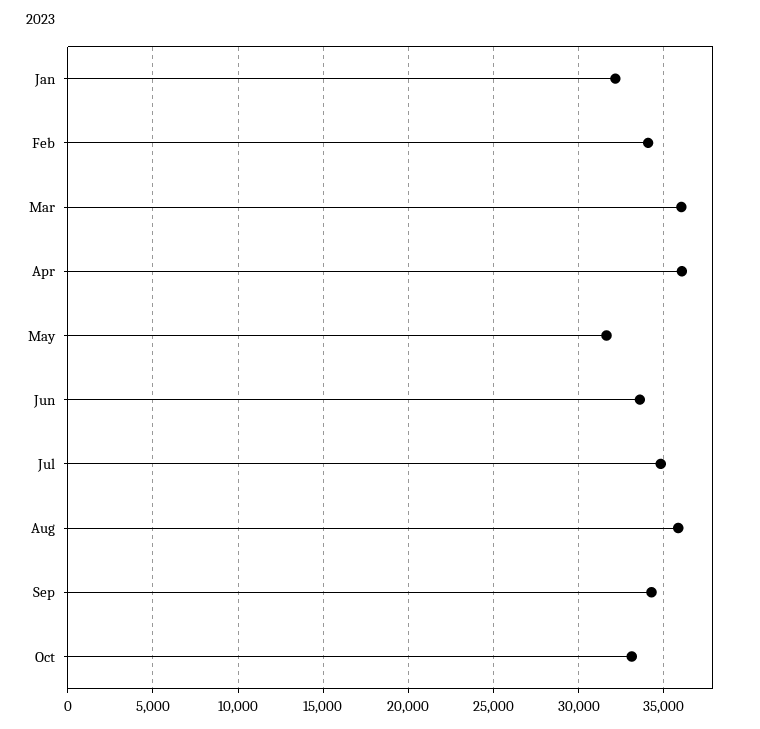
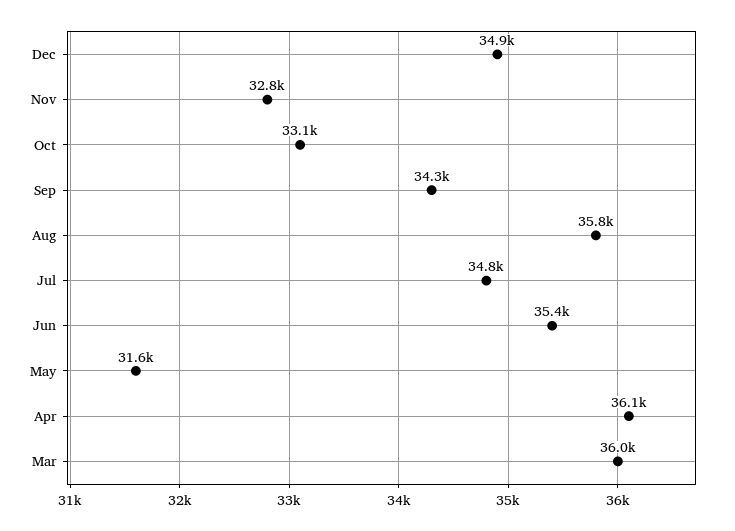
Jan: 32000 -> none
Feb: 34000 -> none
Jun: 33500 -> 35400
Dec: none -> 34900
Nov: none -> 32800

